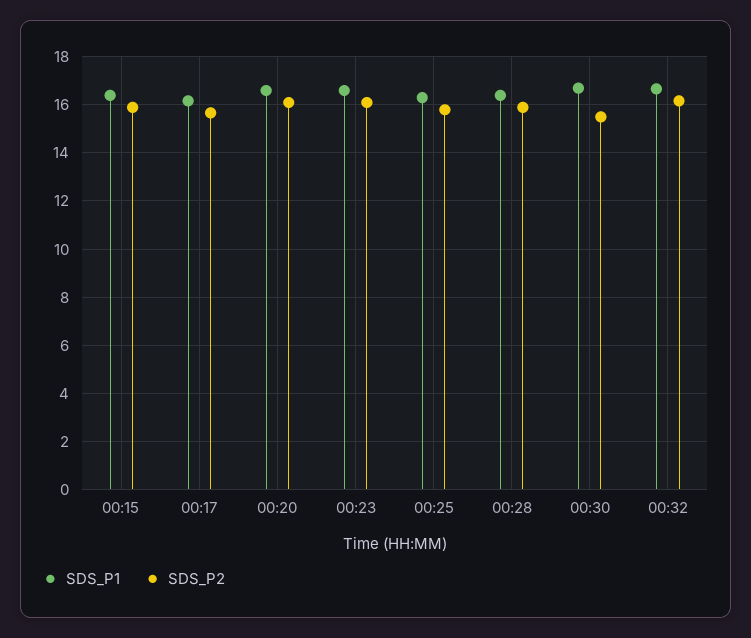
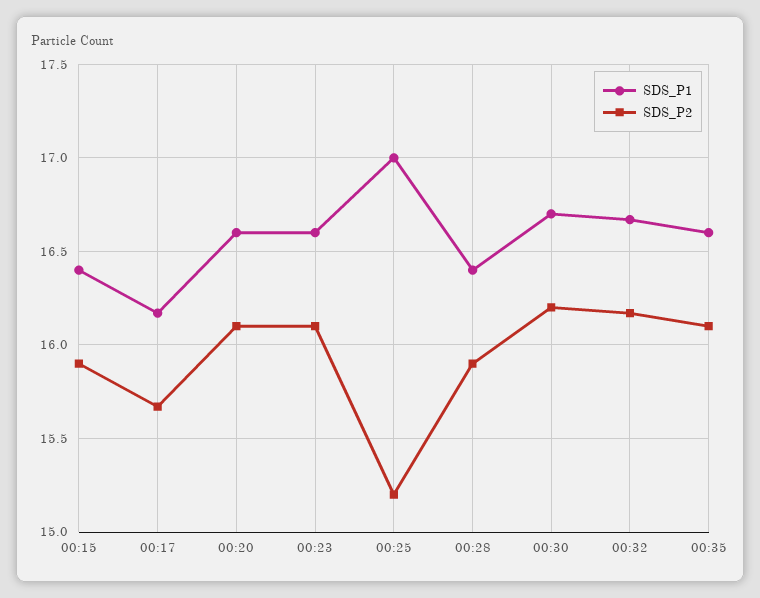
SDS_P1, 00:25: 16.25 -> 17
SDS_P2, 00:25: 15.75 -> 15.2
SDS_P2, 00:30: 15.5 -> 16.2
SDS_P1, 00:35: none -> 16.6
SDS_P2, 00:35: none -> 16.1

